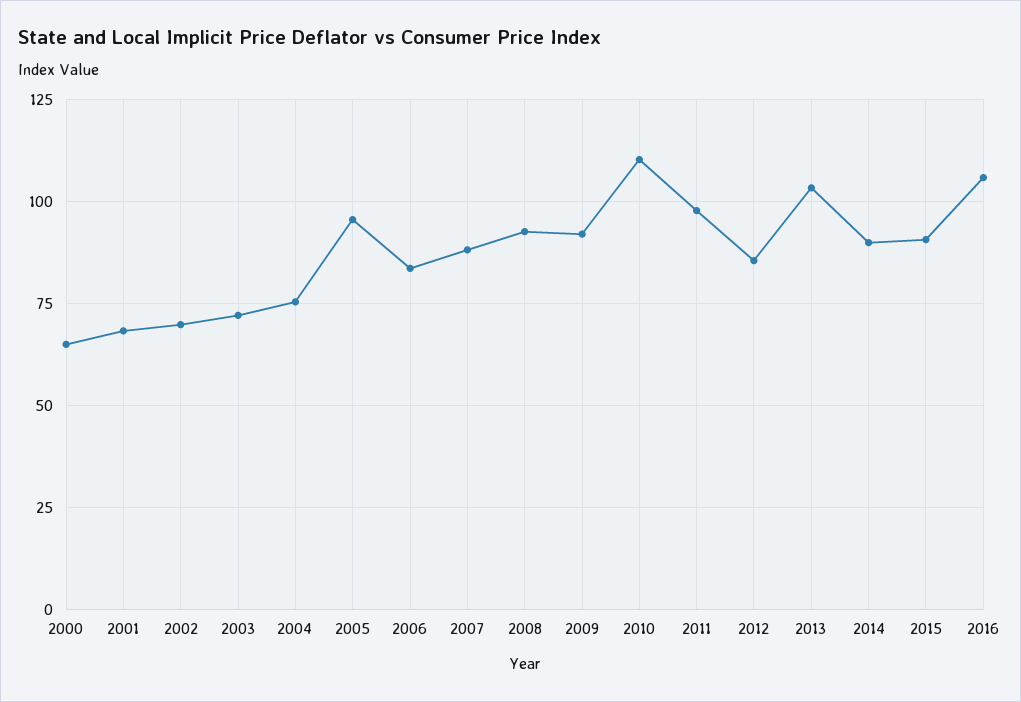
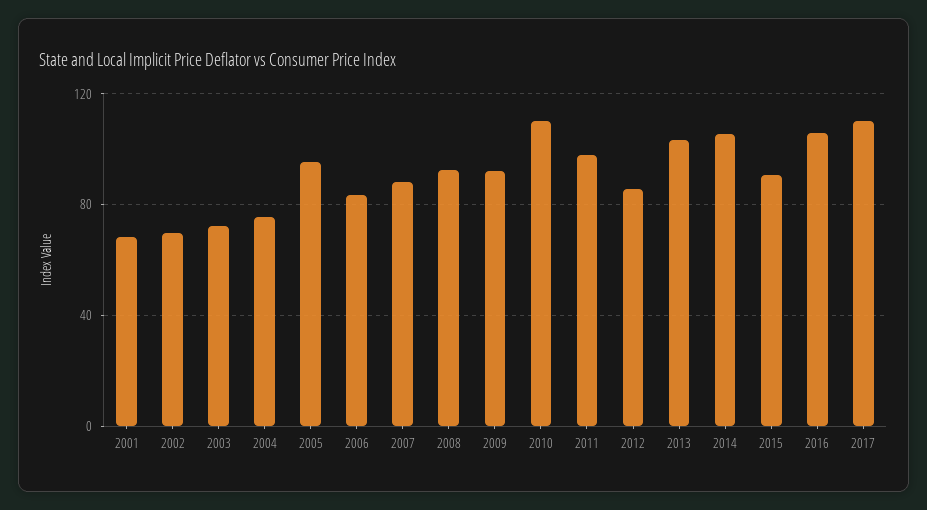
2000: 65 -> none
2014: 90 -> 105
2017: none -> 110

